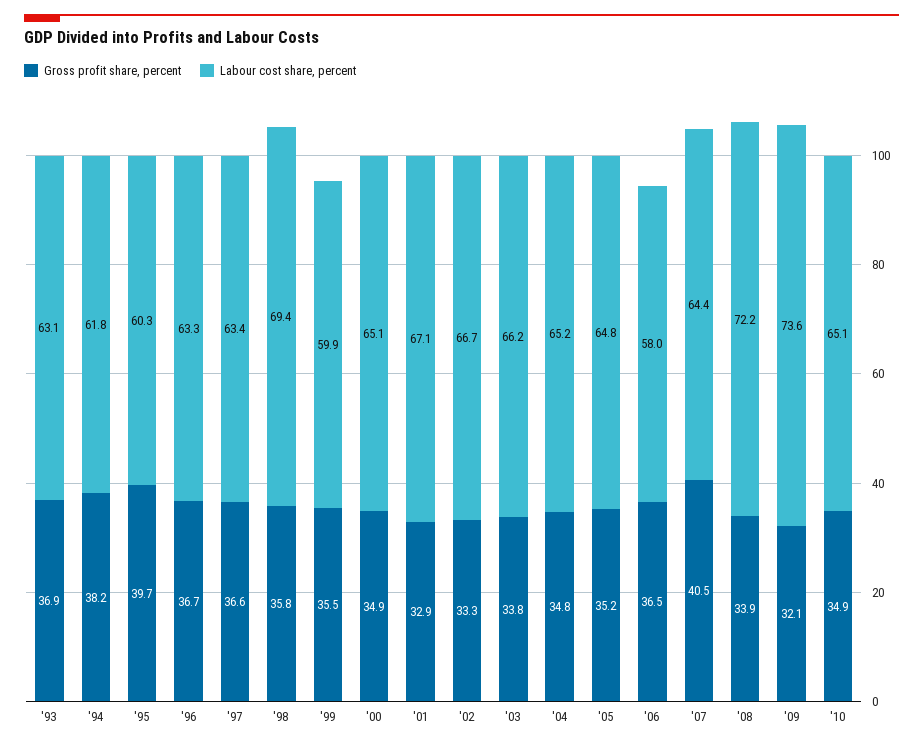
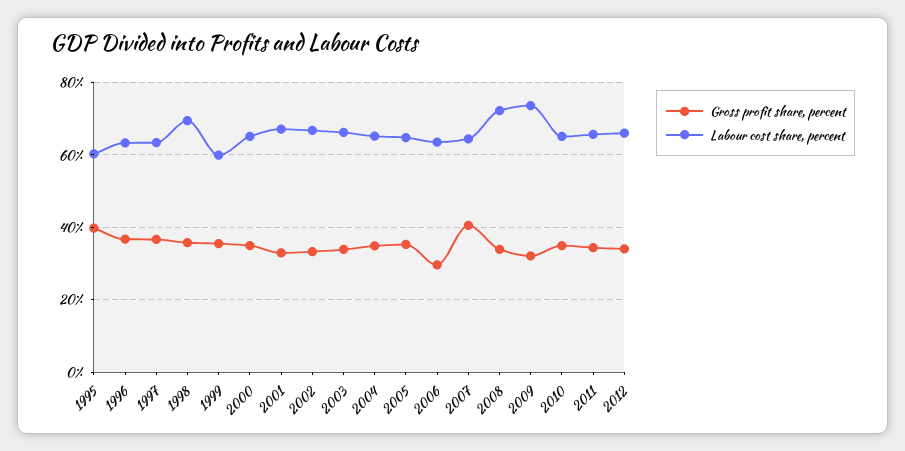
Gross profit share, percent, '93: 36.9 -> none
Labour cost share, percent, '93: 63.1 -> none
Gross profit share, percent, '94: 38.2 -> none
Labour cost share, percent, '94: 61.8 -> none
Gross profit share, percent, '06: 36.5 -> 30
Labour cost share, percent, '06: 58 -> 64
Gross profit share, percent, 2011: none -> 34
Labour cost share, percent, 2011: none -> 66
Gross profit share, percent, 2012: none -> 34
Labour cost share, percent, 2012: none -> 66

